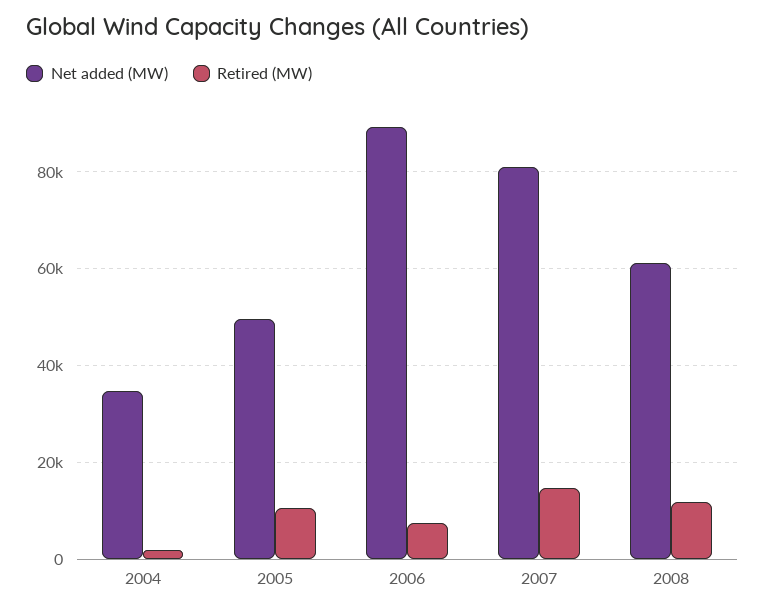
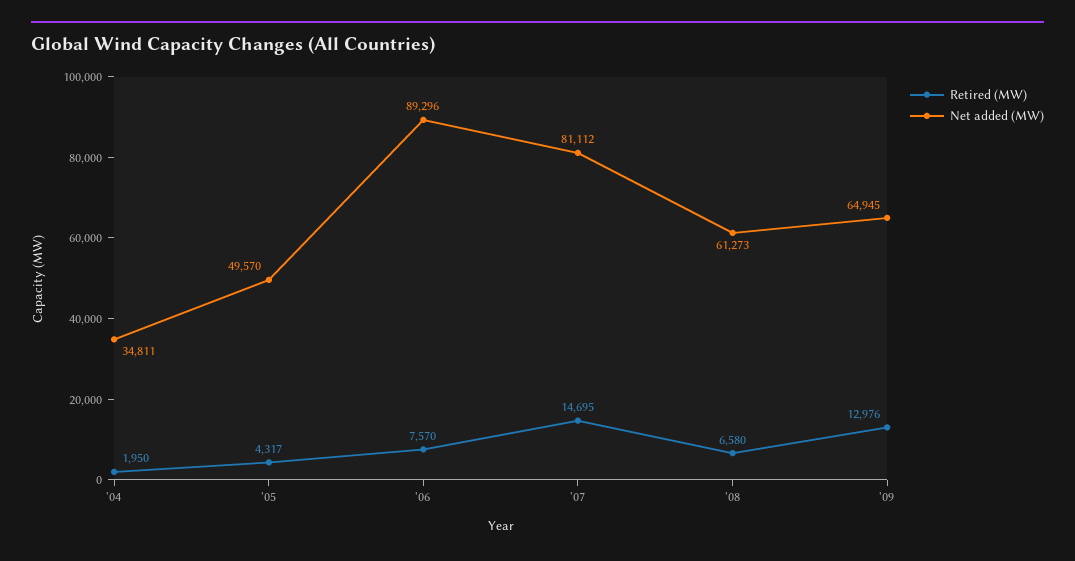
Retired (MW), 2005: 10000 -> 4317
Retired (MW), 2008: 12000 -> 6580
Retired (MW), '09: none -> 12976
Net added (MW), '09: none -> 64945

